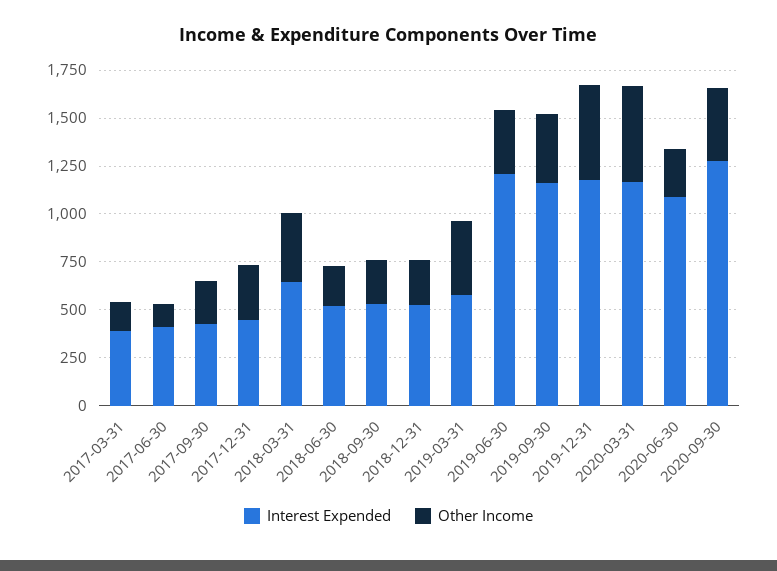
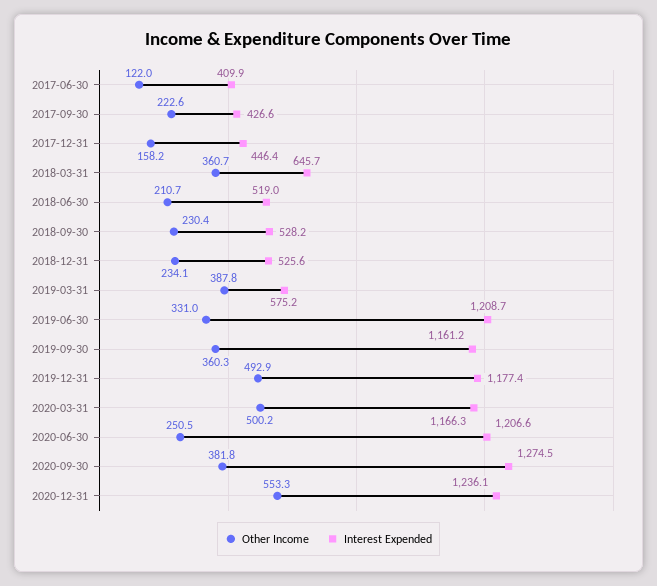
Interest Expended, 2017-03-31: 400 -> none
Other Income, 2017-03-31: 150 -> none
Other Income, 2017-12-31: 300 -> 158.2
Interest Expended, 2020-06-30: 1100 -> 1206.6
Other Income, 2020-12-31: none -> 553.3
Interest Expended, 2020-12-31: none -> 1236.1

